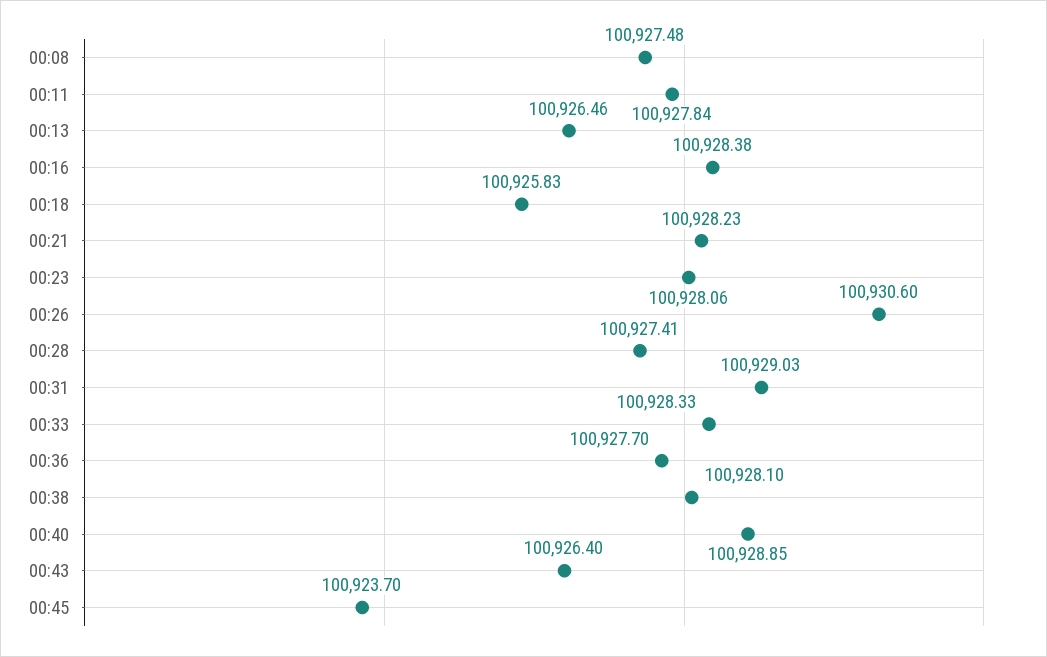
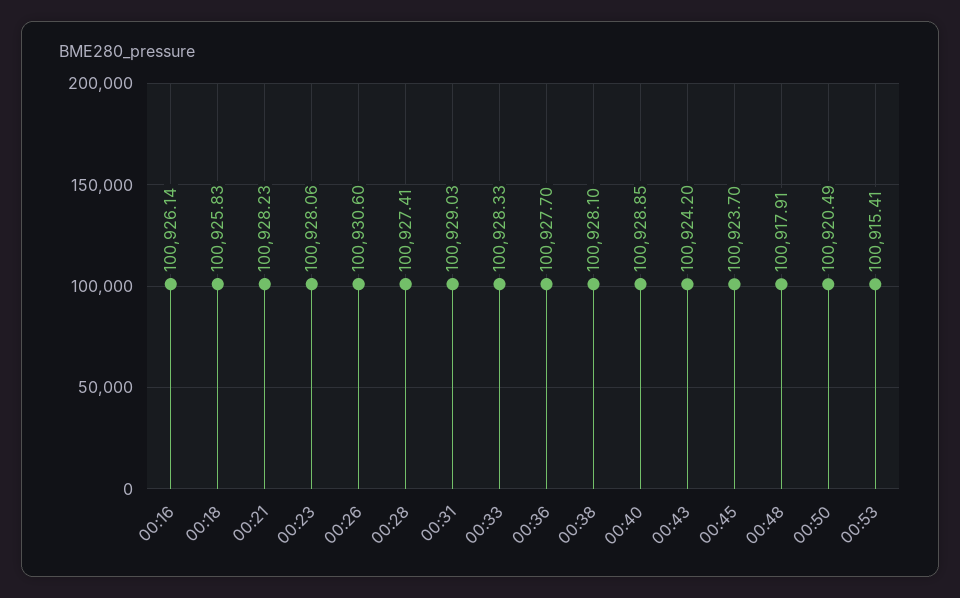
00:08: 100927.48 -> none
00:11: 100927.84 -> none
00:13: 100926.46 -> none
00:16: 100928.38 -> 100926.14
00:43: 100926.4 -> 100924.2
00:48: none -> 100917.91
00:50: none -> 100920.49
00:53: none -> 100915.41

